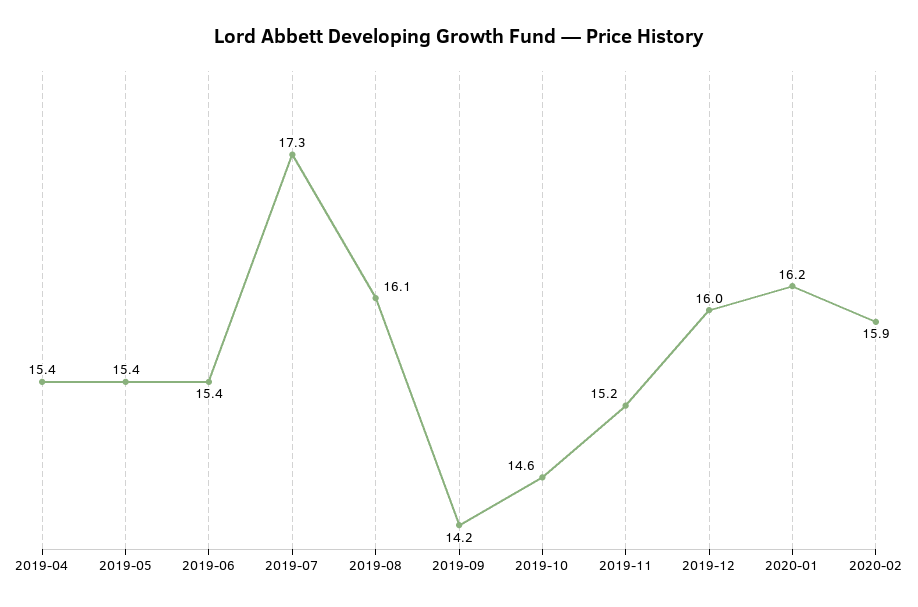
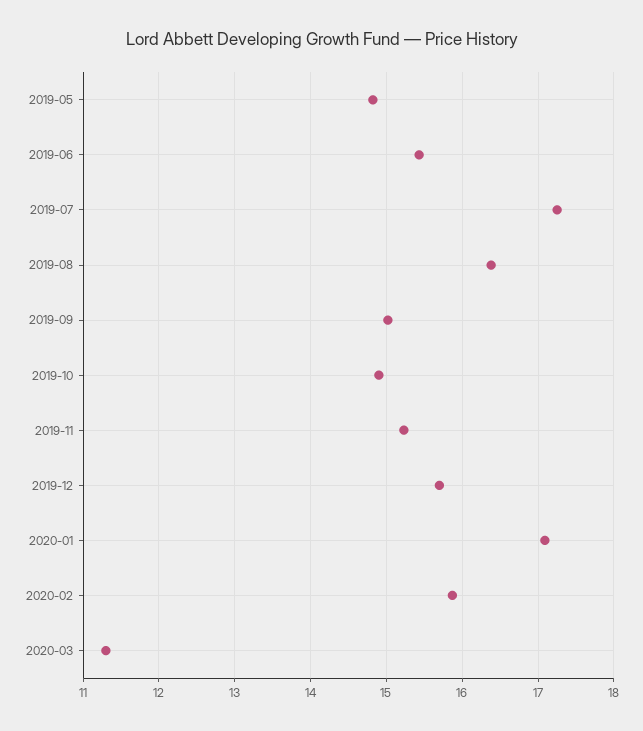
2019-04: 15.4 -> none
2019-05: 15.4 -> 14.8
2019-08: 16.1 -> 16.4
2019-09: 14.2 -> 15
2019-10: 14.6 -> 14.9
2019-12: 16 -> 15.7
2020-01: 16.2 -> 17.1
2020-03: none -> 11.3

